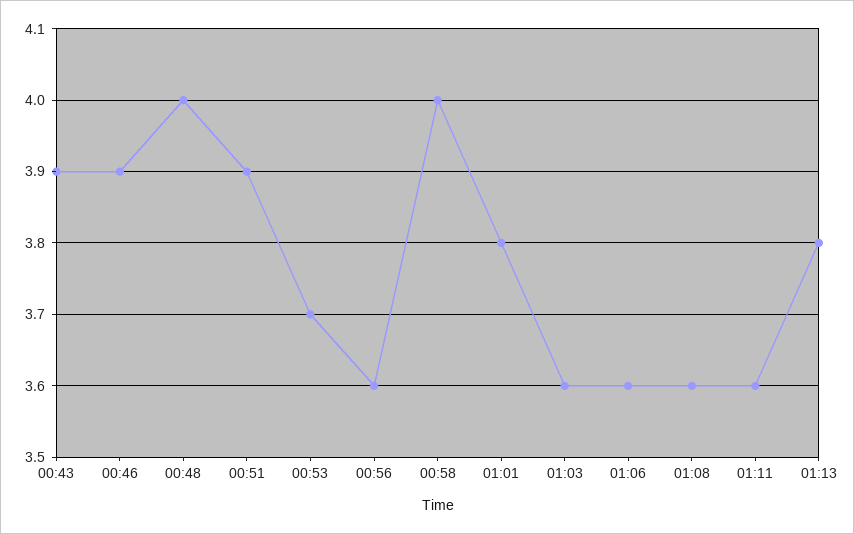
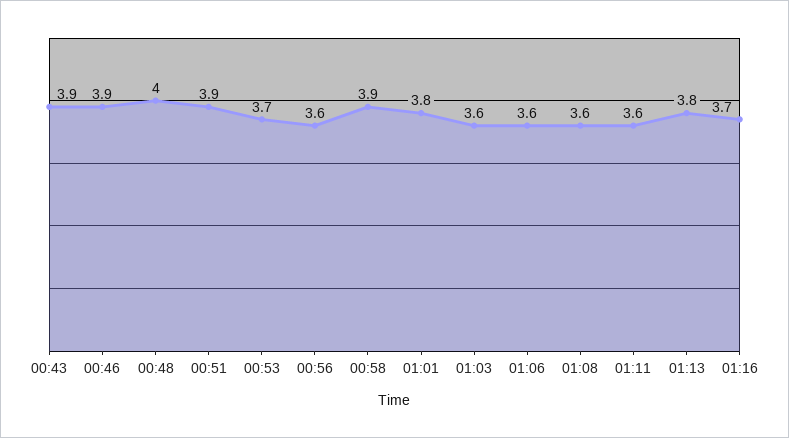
00:58: 4 -> 3.9
01:16: none -> 3.7

